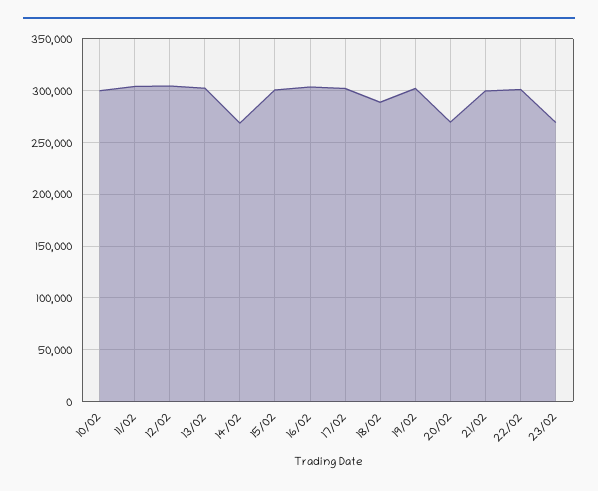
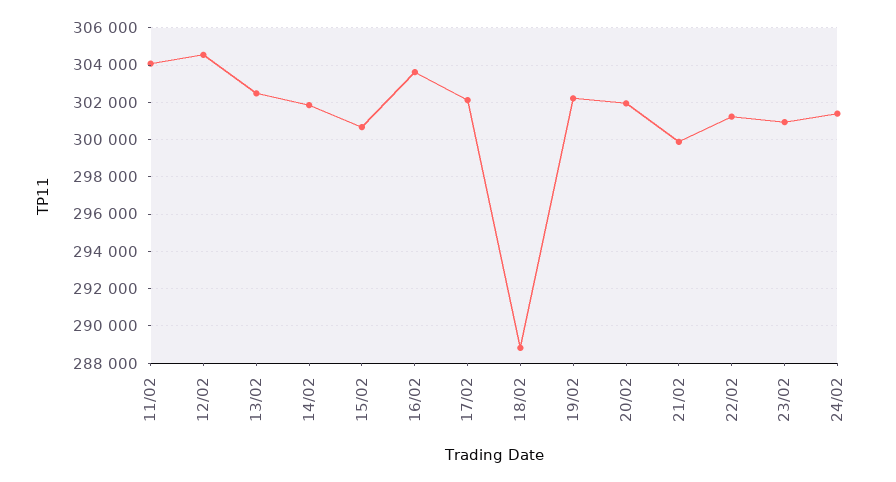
10/02: 300000 -> none
14/02: 270000 -> 302000
20/02: 270000 -> 302000
23/02: 270000 -> 301000
24/02: none -> 301500

